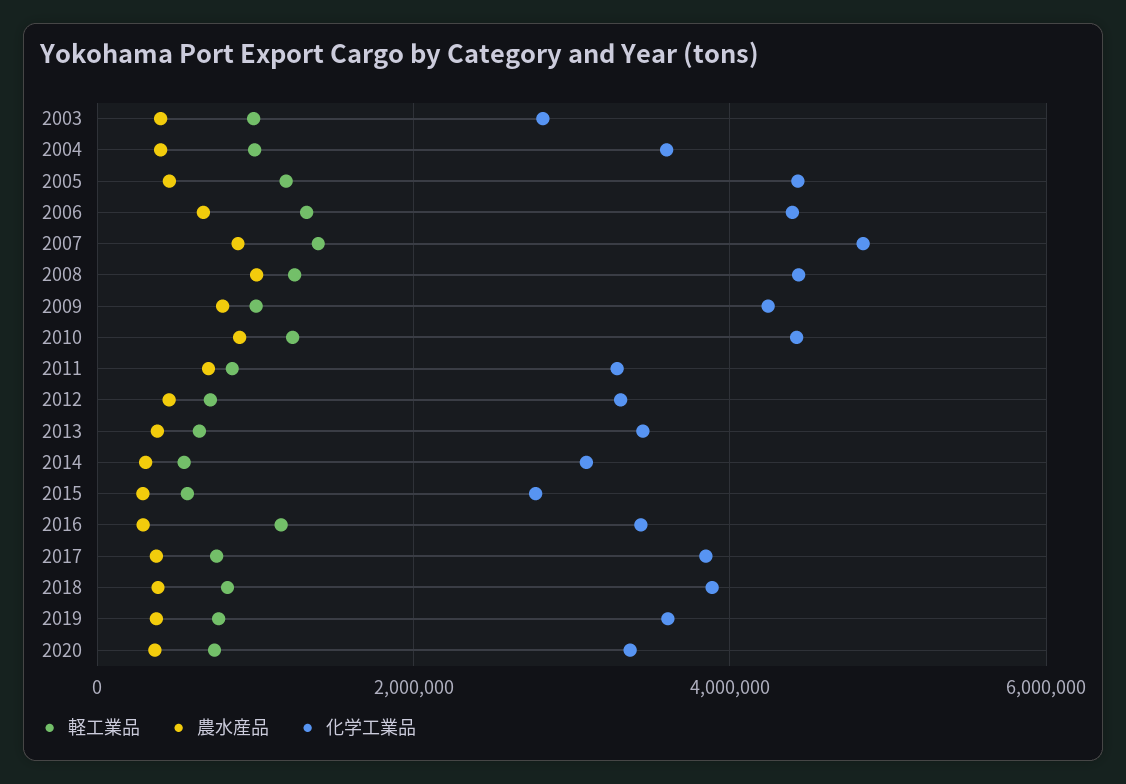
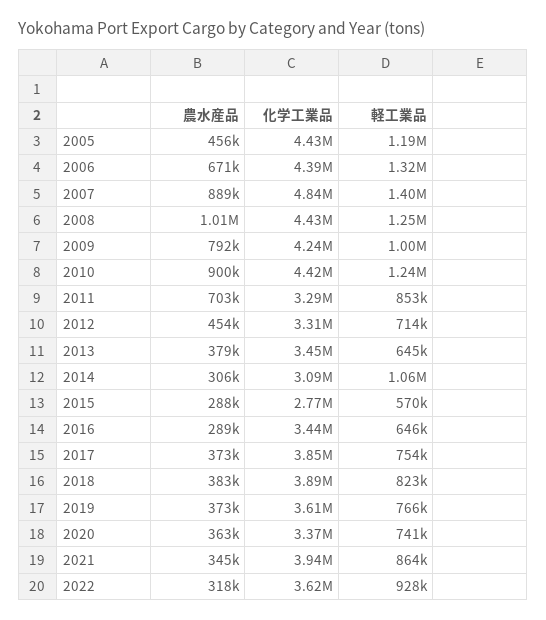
軽工業品, 2003: 1000000 -> none
農水産品, 2003: 400000 -> none
化学工業品, 2003: 2800000 -> none
軽工業品, 2004: 1000000 -> none
農水産品, 2004: 400000 -> none
化学工業品, 2004: 3600000 -> none
軽工業品, 2014: 600000 -> 1060000
軽工業品, 2016: 1200000 -> 646000
農水産品, 2021: none -> 345000
化学工業品, 2021: none -> 3940000
軽工業品, 2021: none -> 864000
農水産品, 2022: none -> 318000
化学工業品, 2022: none -> 3620000
軽工業品, 2022: none -> 928000

